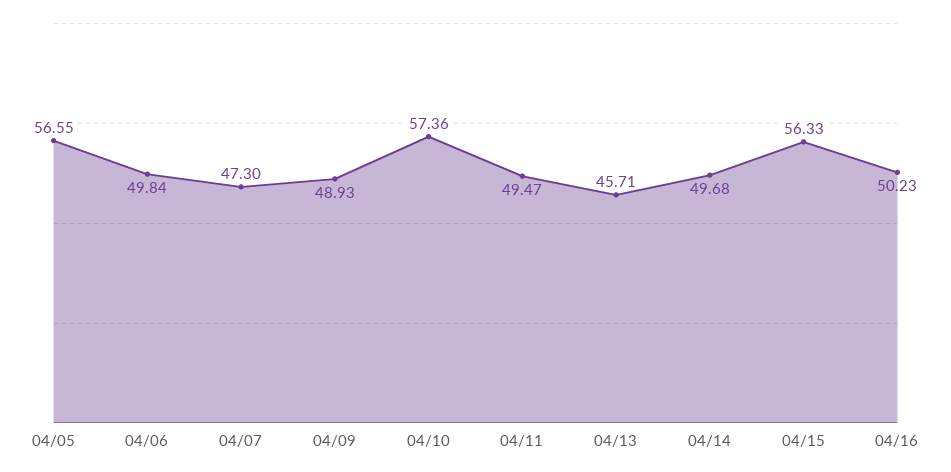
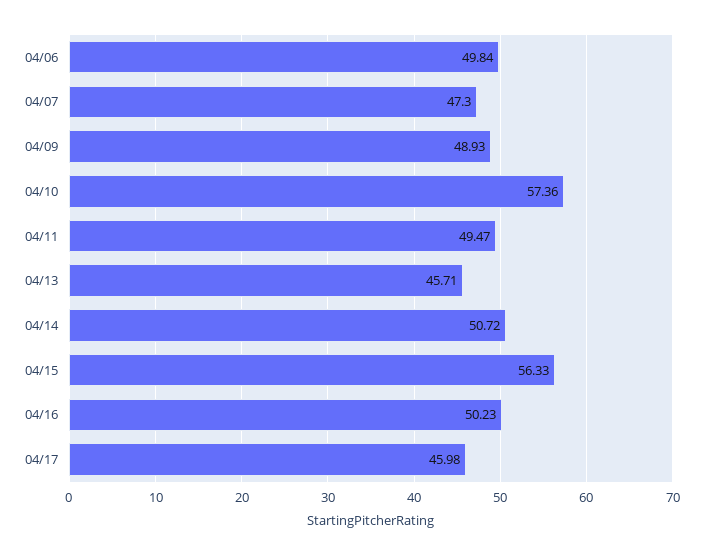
04/05: 56.55 -> none
04/14: 49.68 -> 50.72
04/17: none -> 45.98

